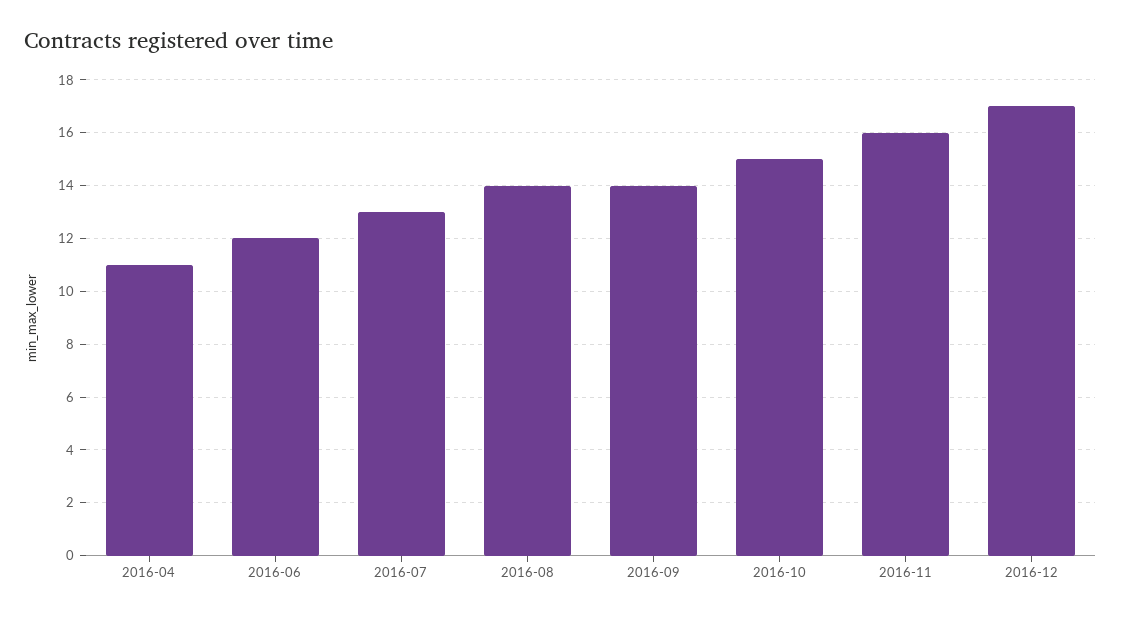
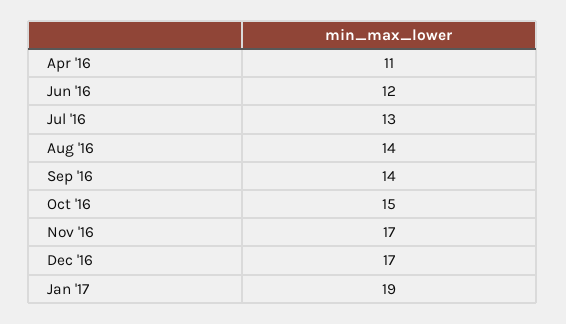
2016-11: 16 -> 17
Jan '17: none -> 19

